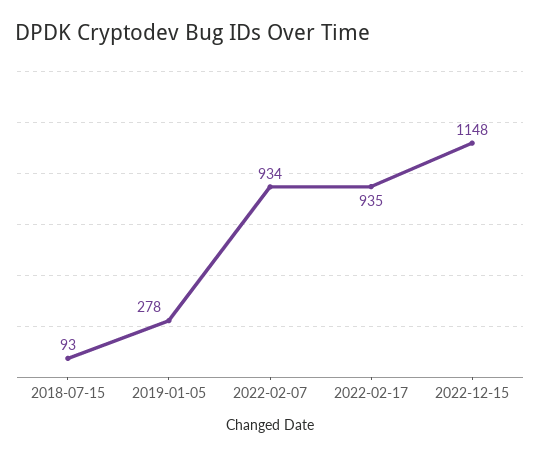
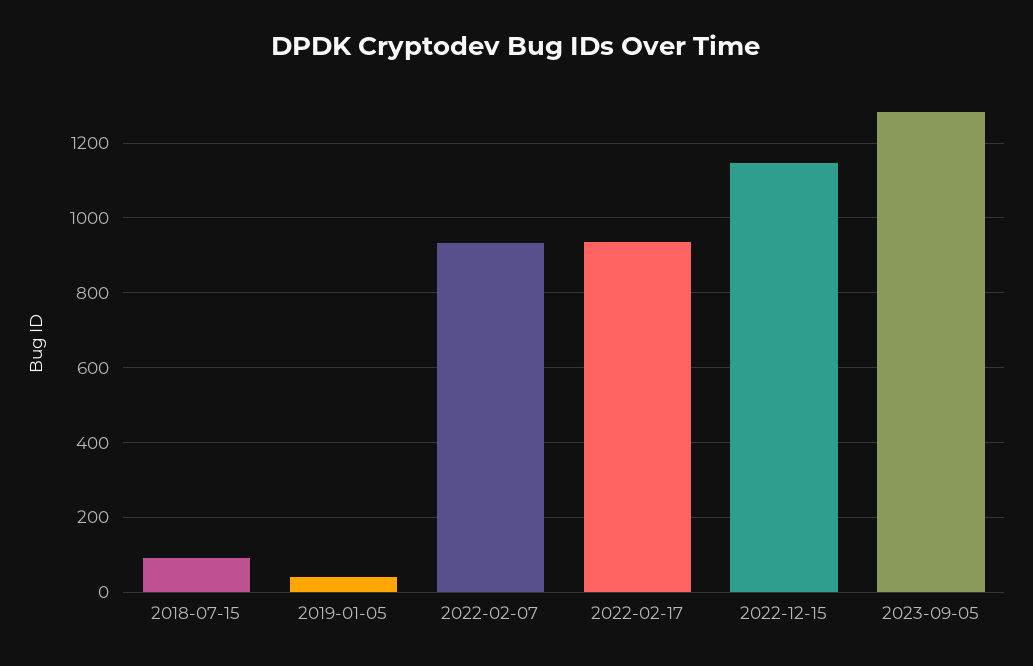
2019-01-05: 278 -> 40
2023-09-05: none -> 1280

